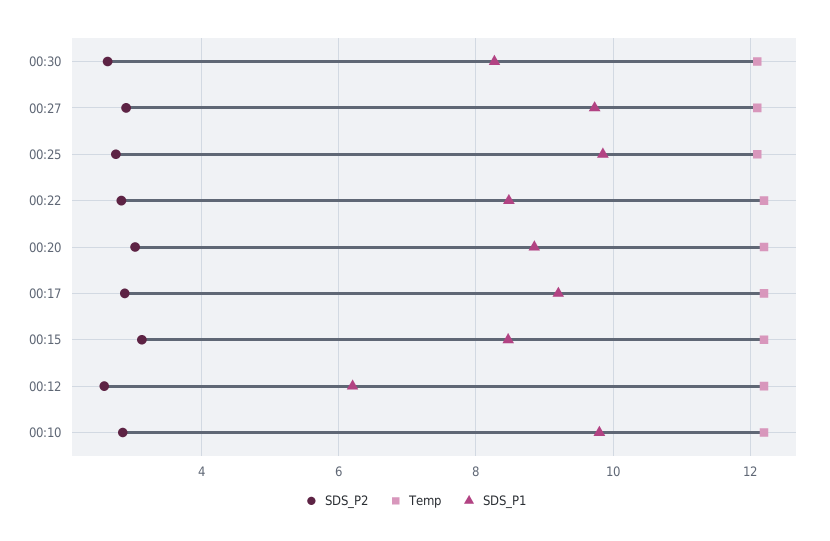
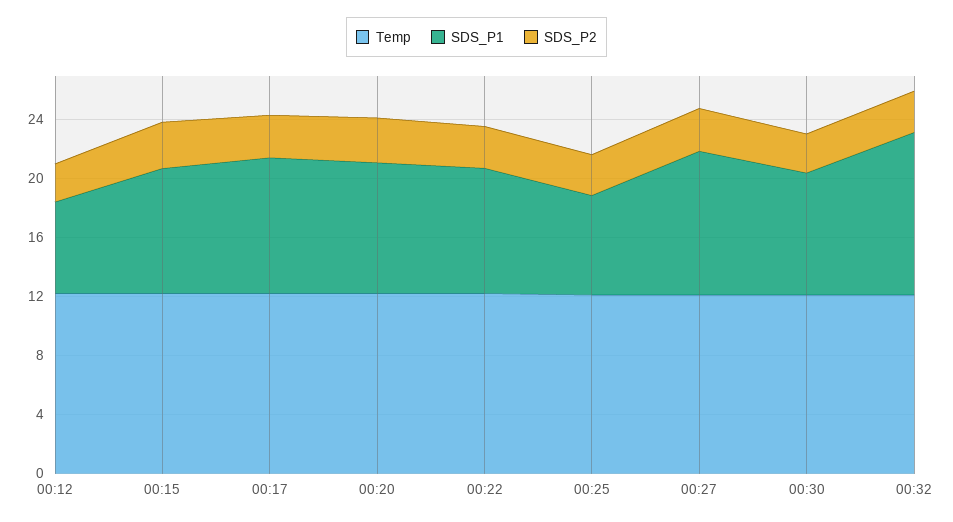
SDS_P1, 00:25: 9.8 -> 7
SDS_P2, 00:10: 2.8 -> none
Temp, 00:10: 12.2 -> none
SDS_P1, 00:10: 9.8 -> none
Temp, 00:32: none -> 12
SDS_P1, 00:32: none -> 11
SDS_P2, 00:32: none -> 3

